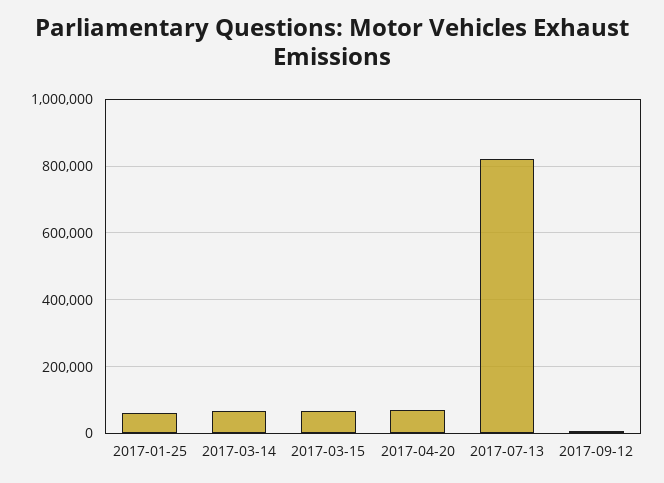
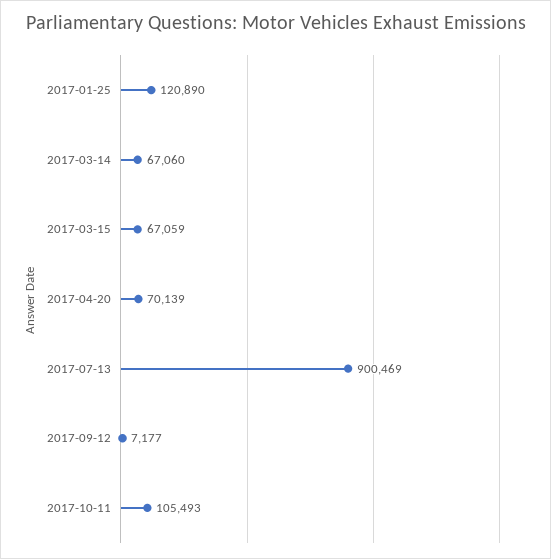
2017-01-25: 60000 -> 120890
2017-07-13: 820000 -> 900469
2017-10-11: none -> 105493

